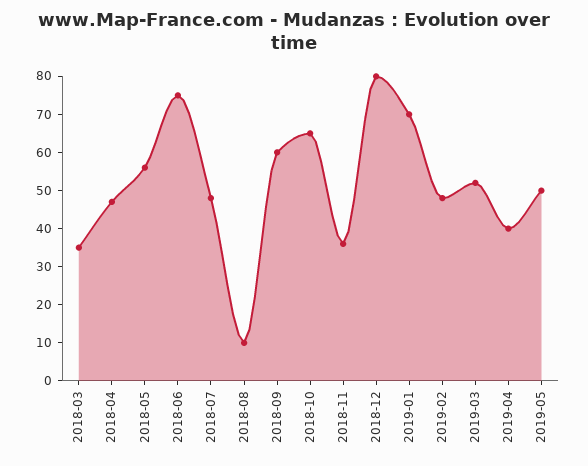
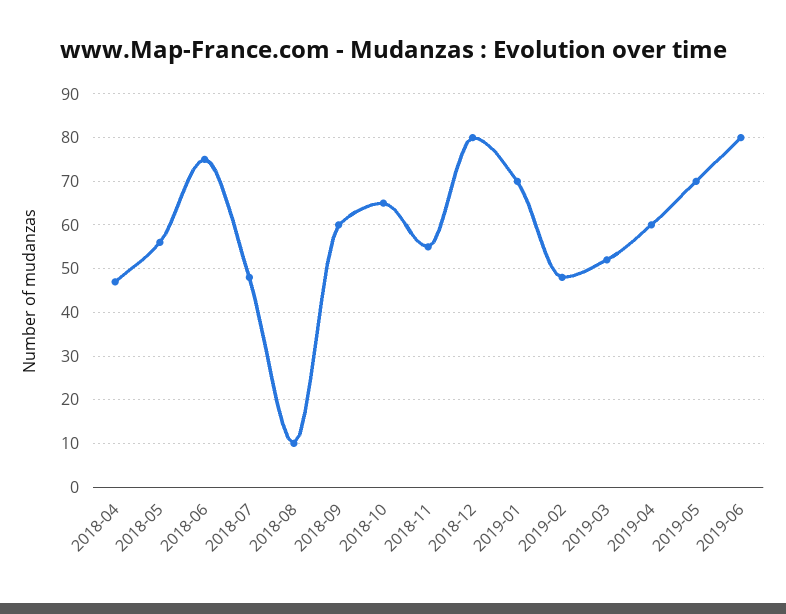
2018-03: 35 -> none
2018-11: 35 -> 55
2019-04: 40 -> 60
2019-05: 50 -> 70
2019-06: none -> 80

